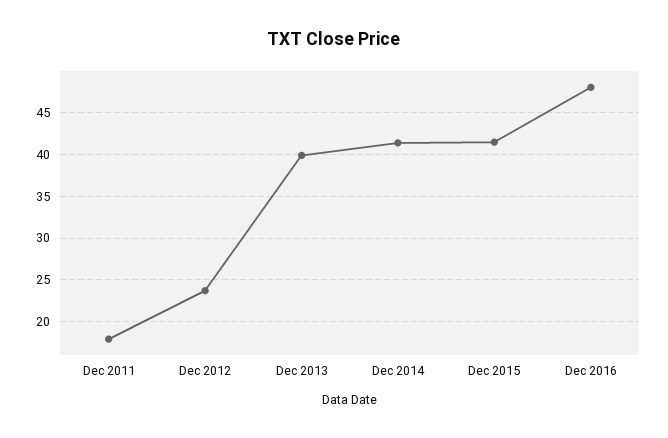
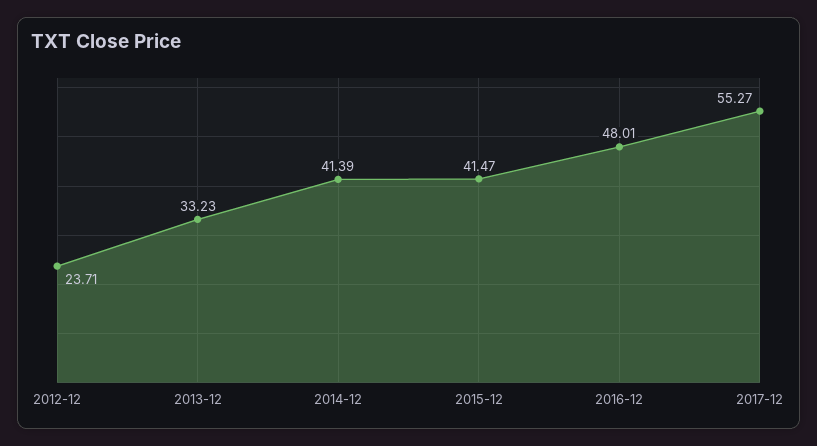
Dec 2011: 18 -> none
Dec 2013: 40 -> 33.23
2017-12: none -> 55.27

